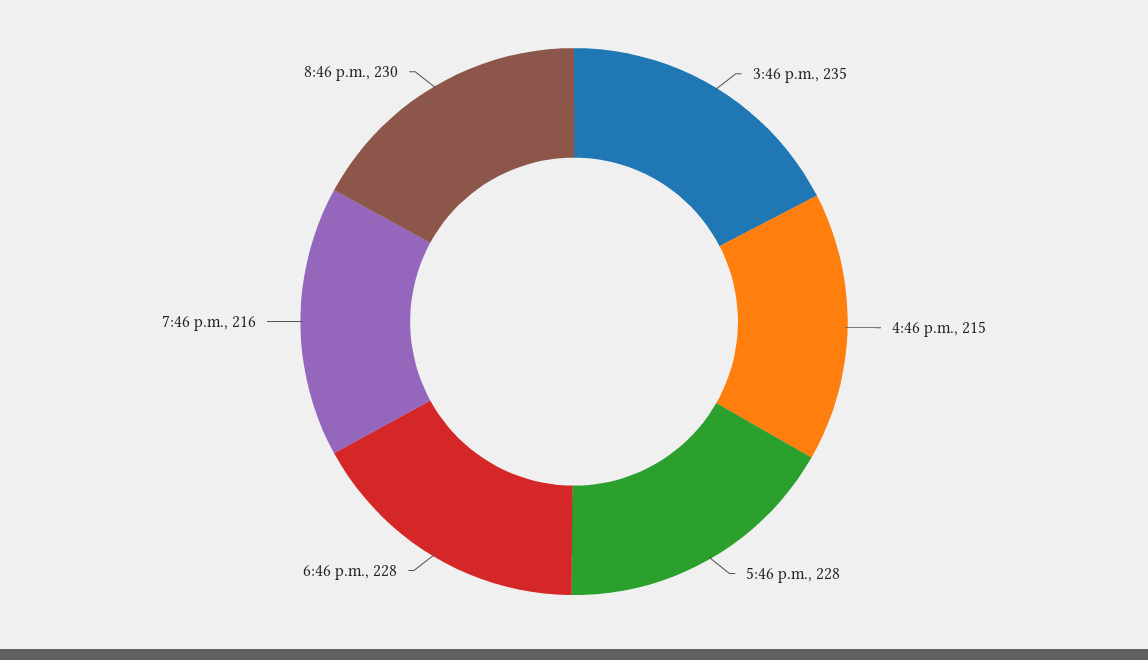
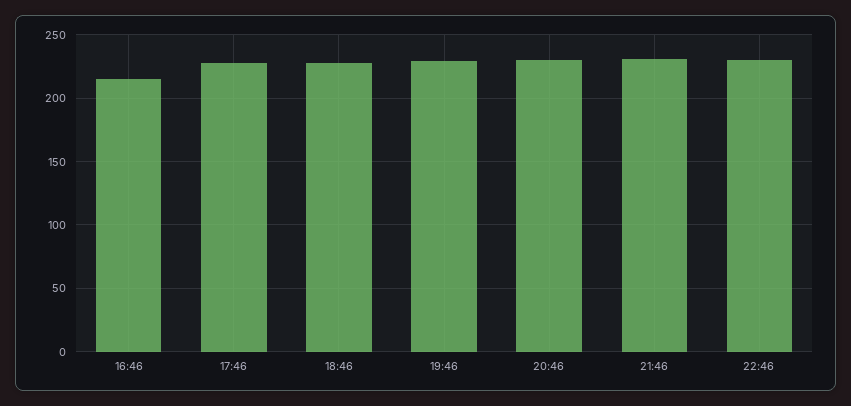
3:46 p.m.: 235 -> none
7:46 p.m.: 216 -> 230
21:46: none -> 230
22:46: none -> 230

